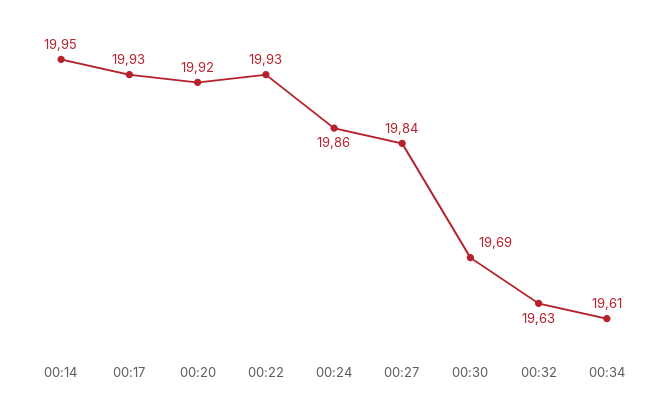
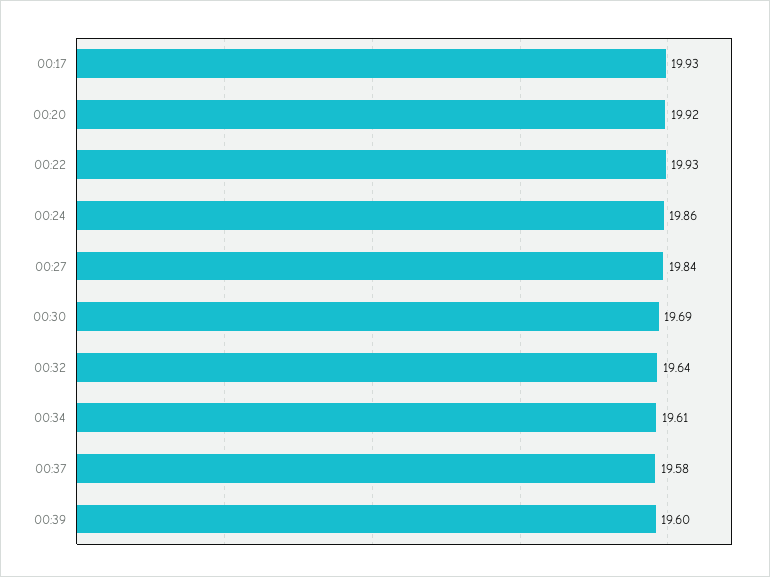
00:14: 19.95 -> none
00:32: 19.63 -> 19.64
00:37: none -> 19.58
00:39: none -> 19.6

